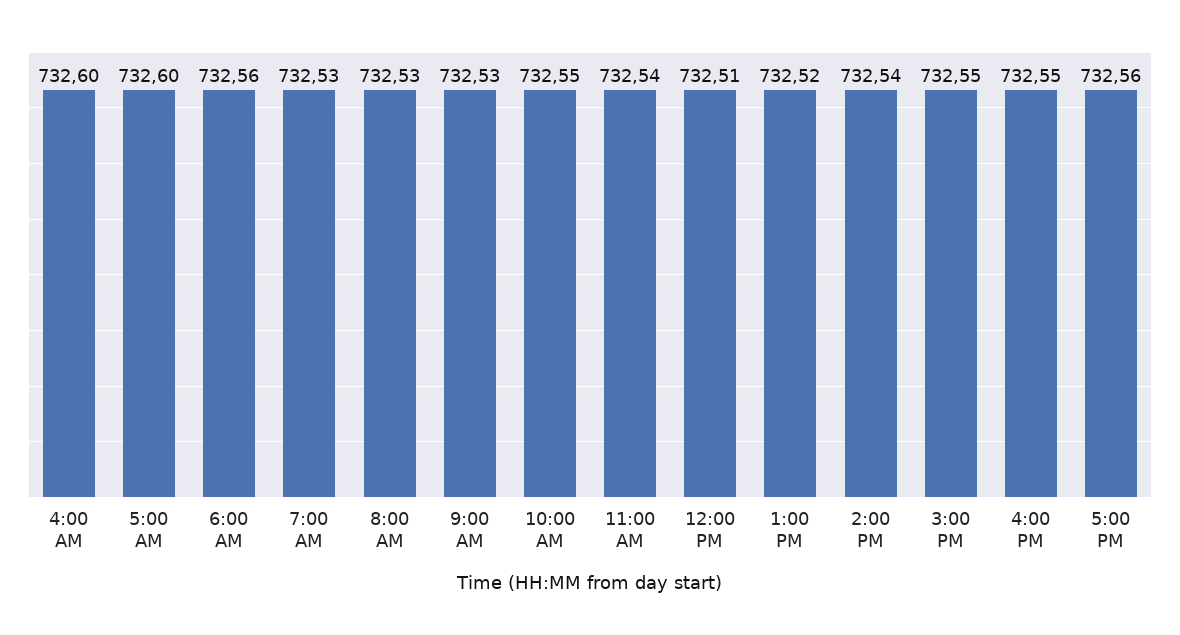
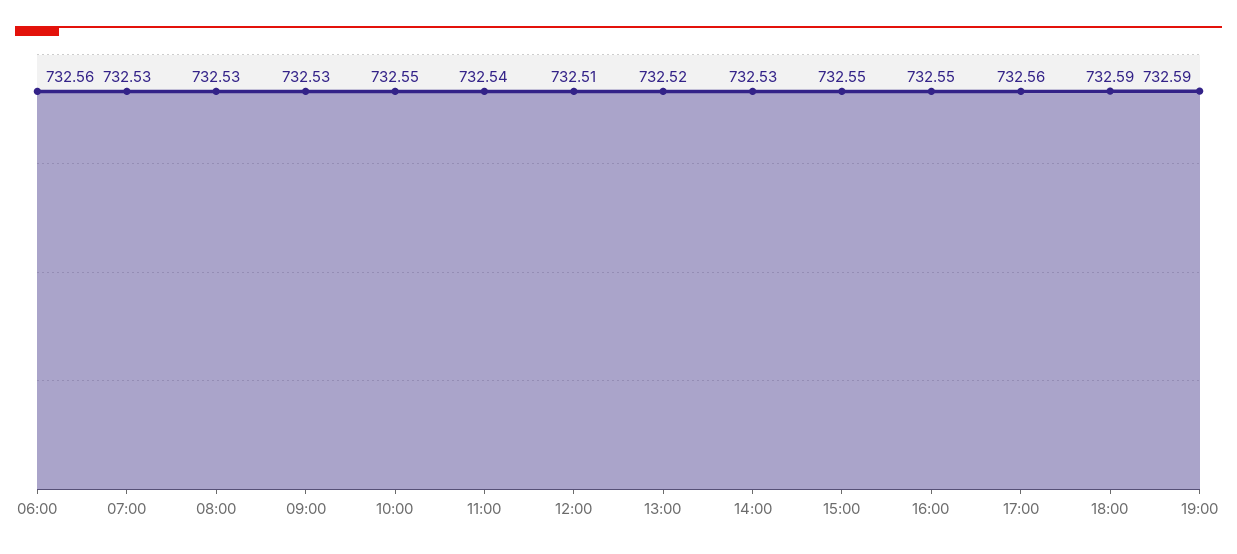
4:00 AM: 732.6 -> none
5:00 AM: 732.6 -> none
2:00 PM: 732.54 -> 732.53
18:00: none -> 732.59
19:00: none -> 732.59

